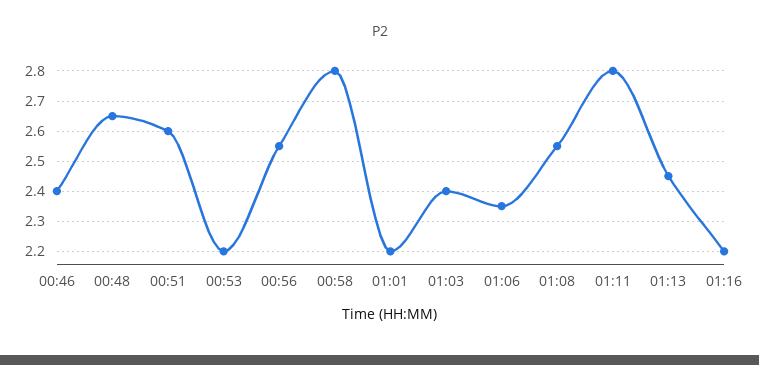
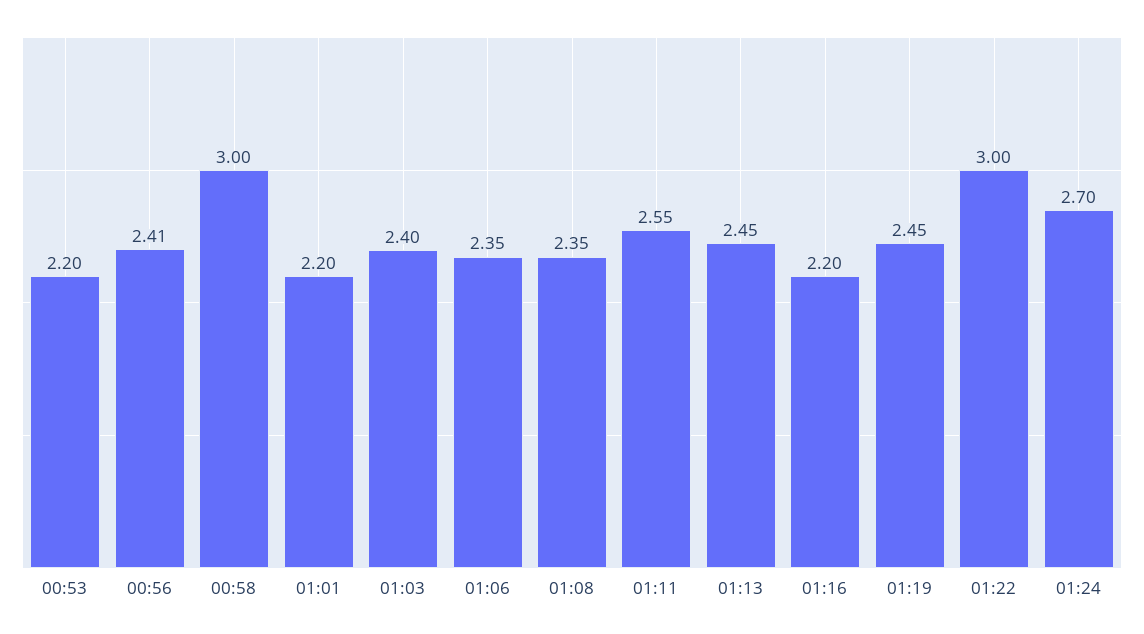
00:46: 2.4 -> none
00:48: 2.65 -> none
00:51: 2.6 -> none
00:56: 2.55 -> 2.41
00:58: 2.8 -> 3
01:08: 2.55 -> 2.35
01:11: 2.8 -> 2.55
01:19: none -> 2.45
01:22: none -> 3
01:24: none -> 2.7

